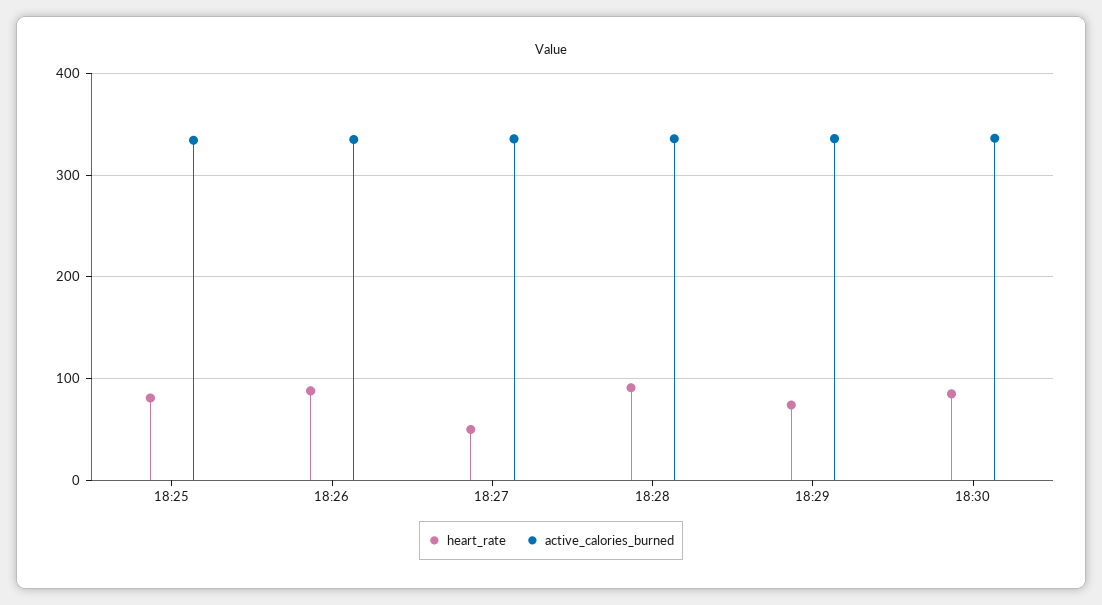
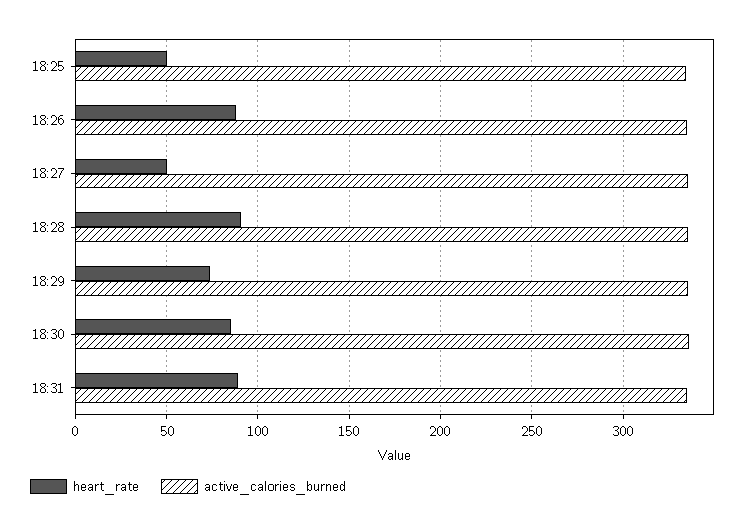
heart_rate, 18:25: 80 -> 50
heart_rate, 18:31: none -> 90
active_calories_burned, 18:31: none -> 335

